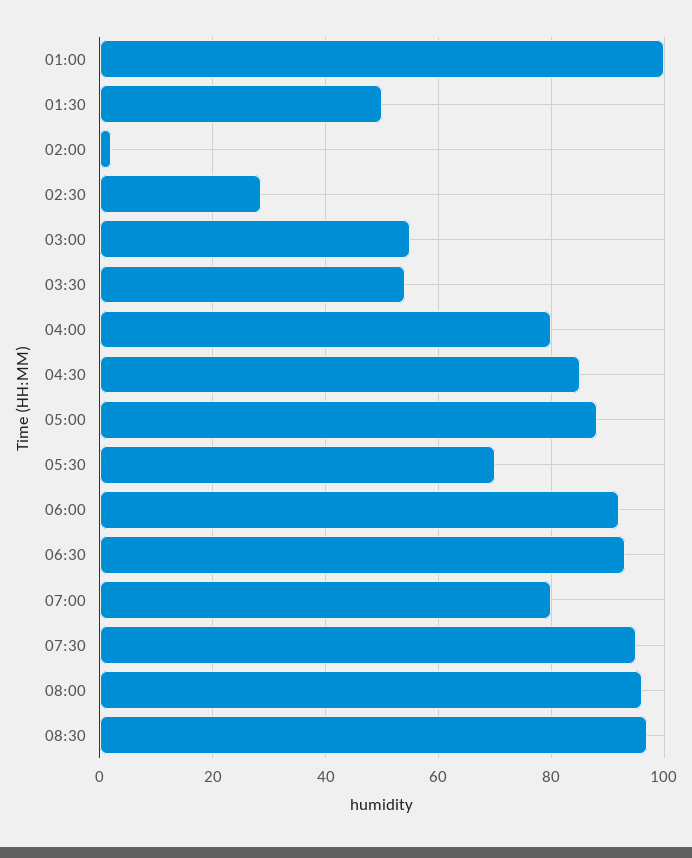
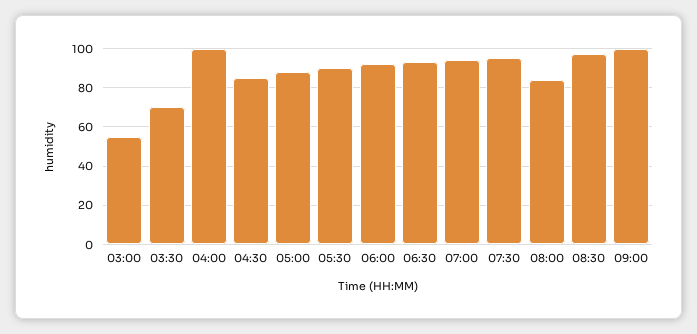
01:00: 100 -> none
01:30: 50 -> none
02:00: 2 -> none
02:30: 28 -> none
03:30: 54 -> 70
04:00: 80 -> 100
05:30: 70 -> 90
07:00: 80 -> 95
08:00: 96 -> 85
09:00: none -> 100

